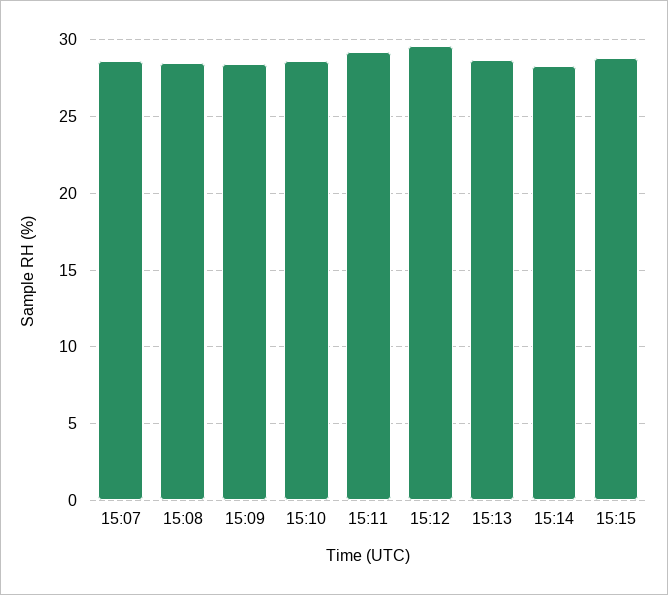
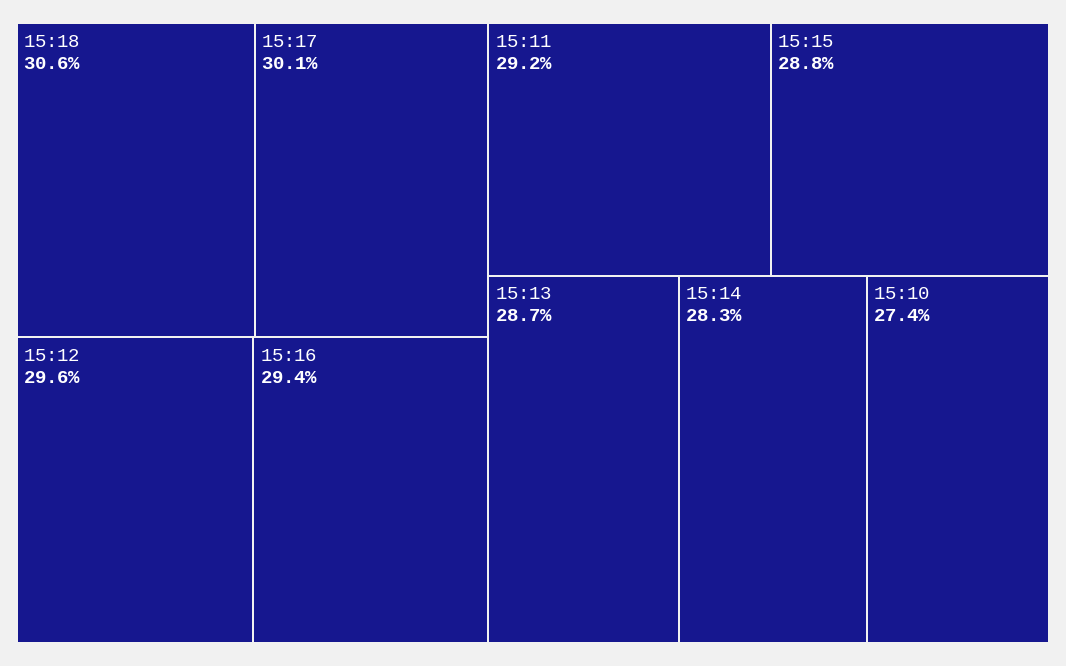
15:07: 28.5 -> none
15:08: 28.5 -> none
15:09: 28.5 -> none
15:10: 28.5 -> 27.4
15:18: none -> 30.6
15:17: none -> 30.1
15:16: none -> 29.4

